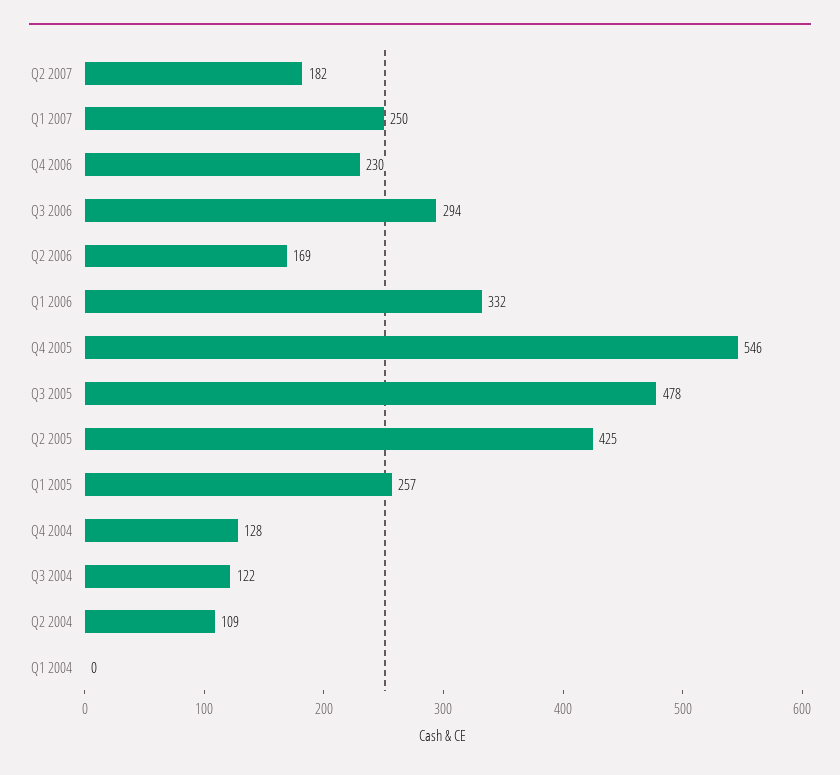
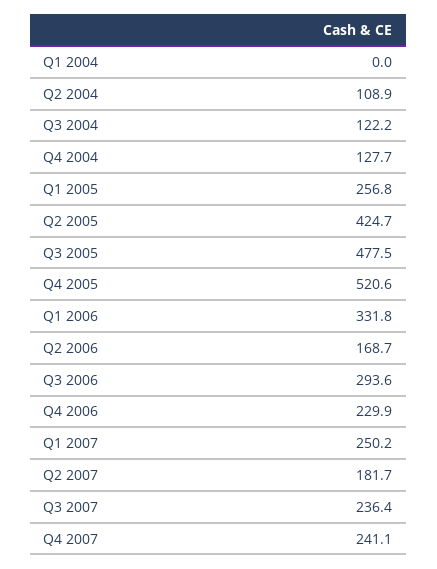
Q4 2005: 546 -> 520.6
Q3 2007: none -> 236.4
Q4 2007: none -> 241.1

